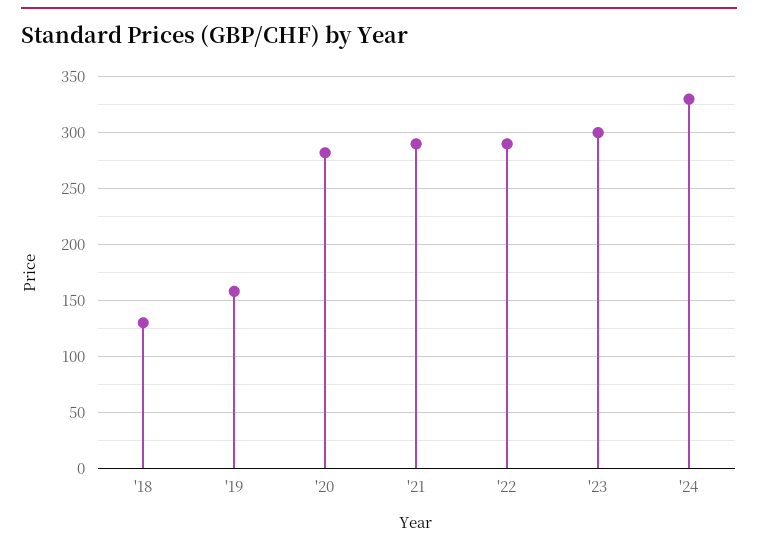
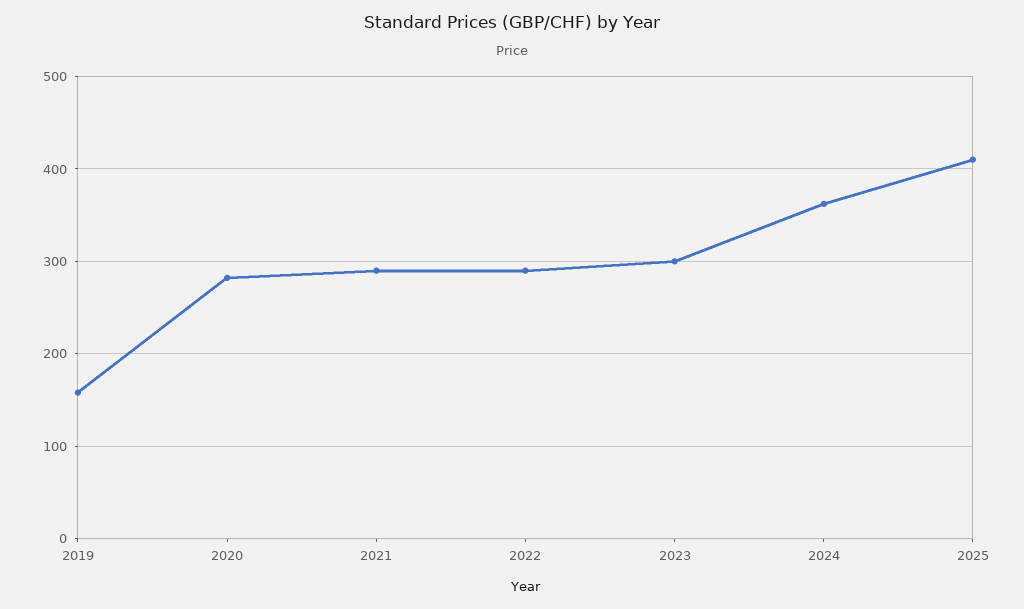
'18: 130 -> none
'24: 330 -> 360
2025: none -> 410

